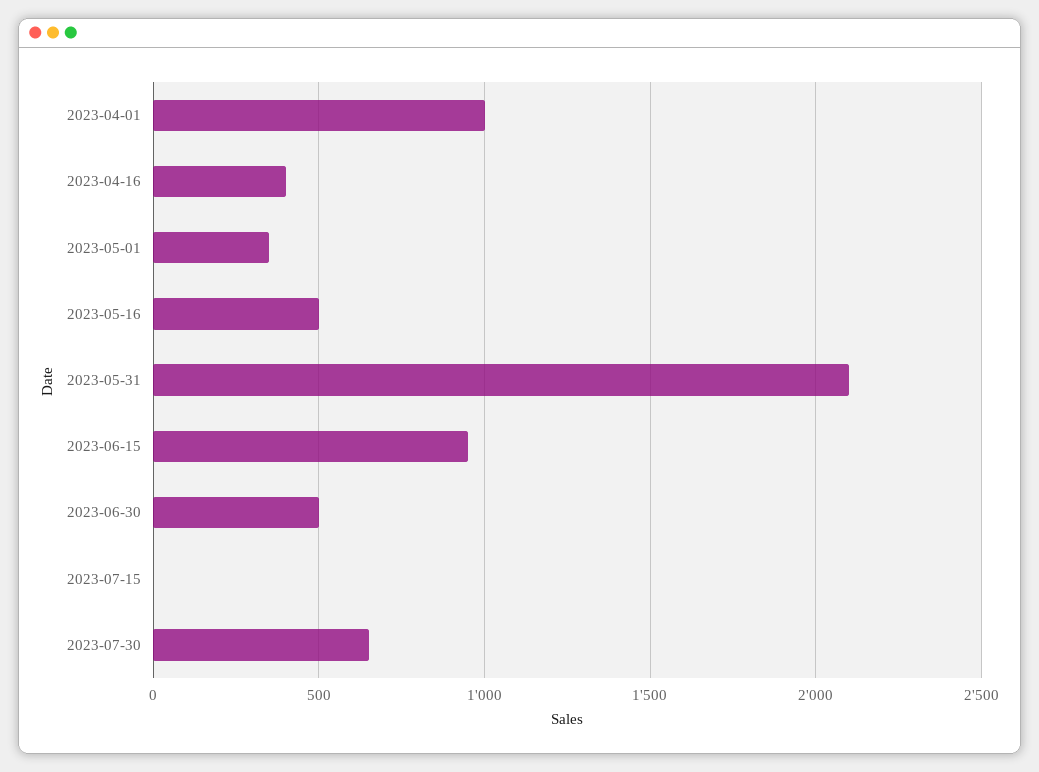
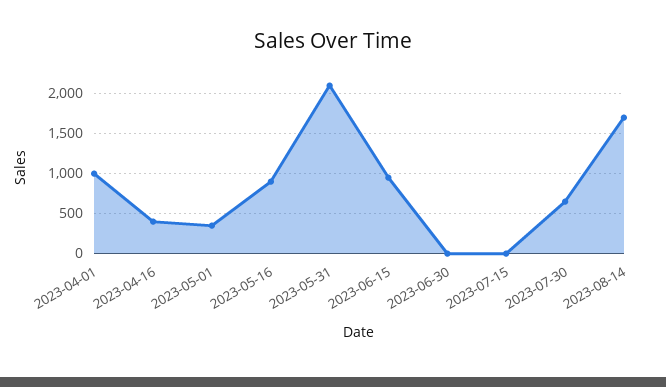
2023-05-16: 500 -> 900
2023-06-30: 500 -> 0
2023-08-14: none -> 1700

